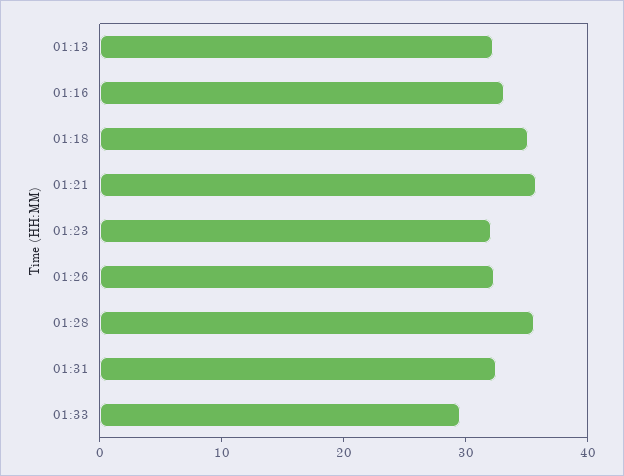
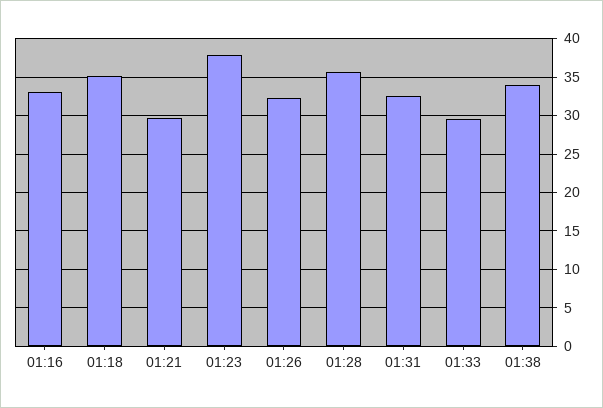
01:13: 32 -> none
01:21: 36 -> 30
01:23: 32 -> 38
01:38: none -> 34

